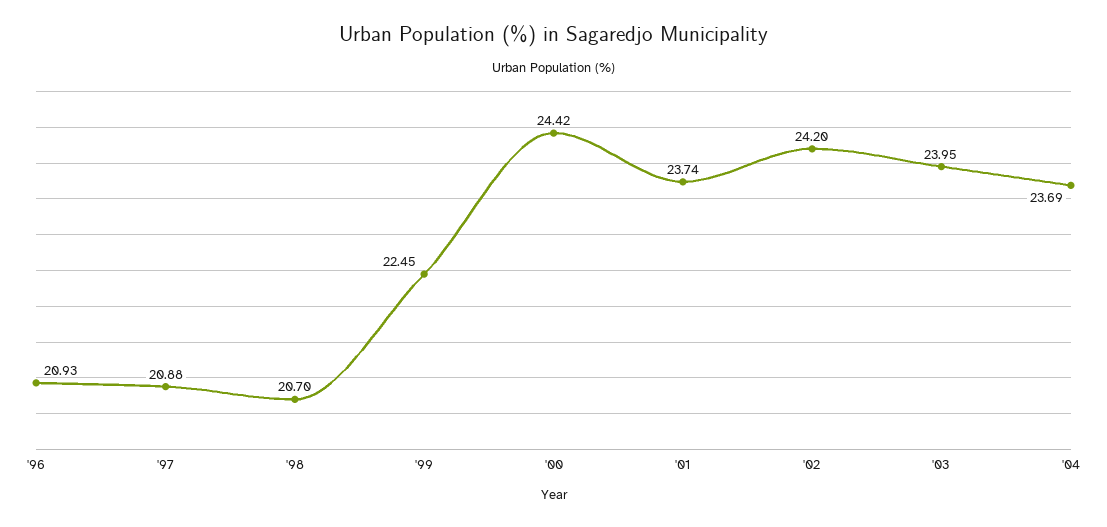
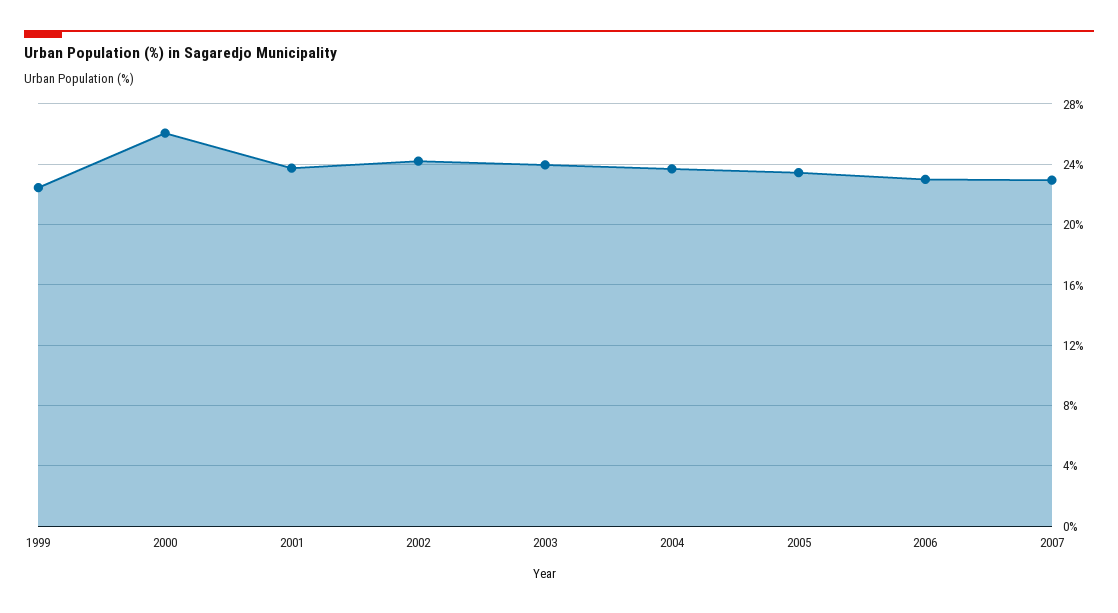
'96: 20.93 -> none
'97: 20.88 -> none
'98: 20.7 -> none
'00: 24.42 -> 26
2005: none -> 23.5
2006: none -> 23
2007: none -> 23

